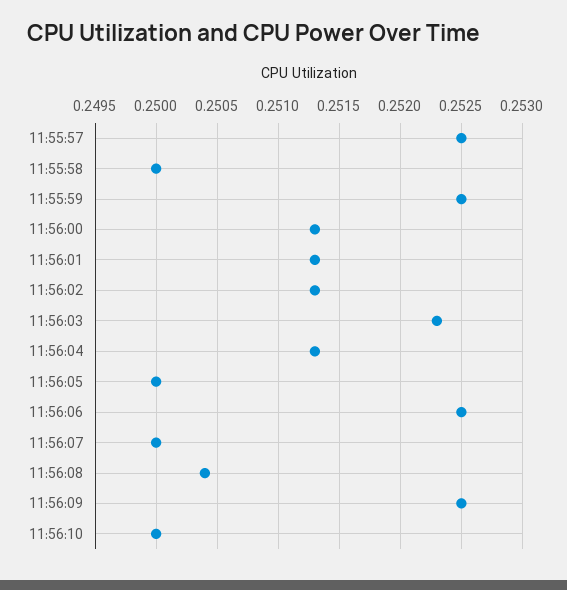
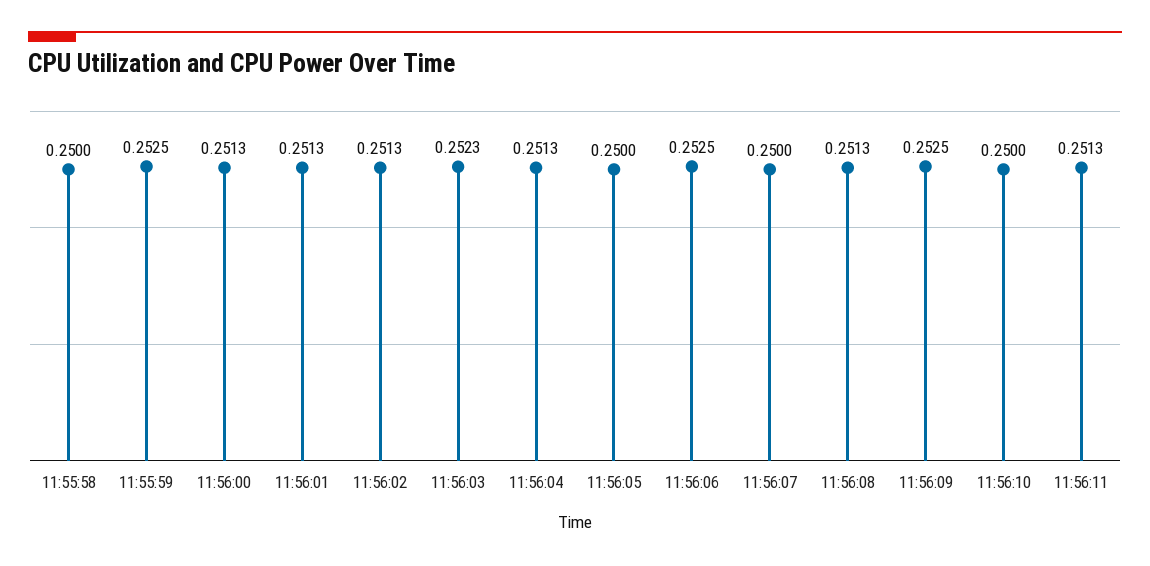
11:55:57: 0.2525 -> none
11:56:08: 0.2504 -> 0.2513
11:56:11: none -> 0.2513

